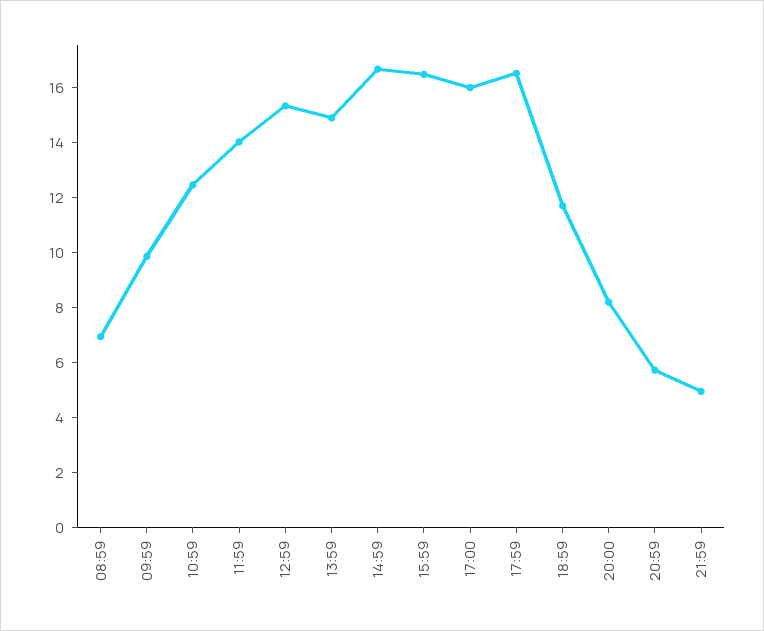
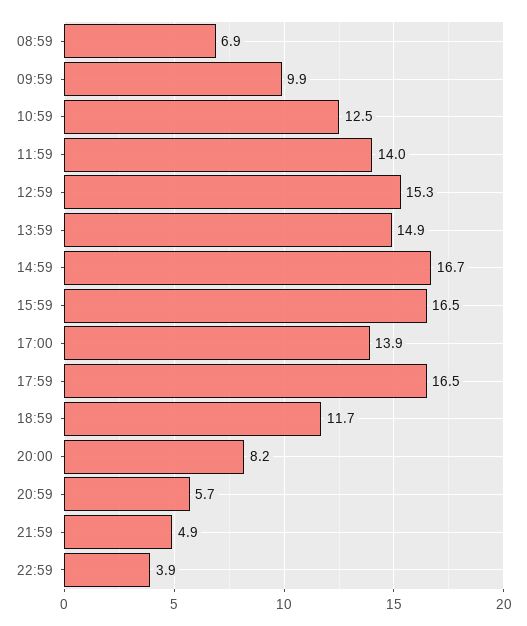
17:00: 16 -> 13.9
22:59: none -> 3.9

